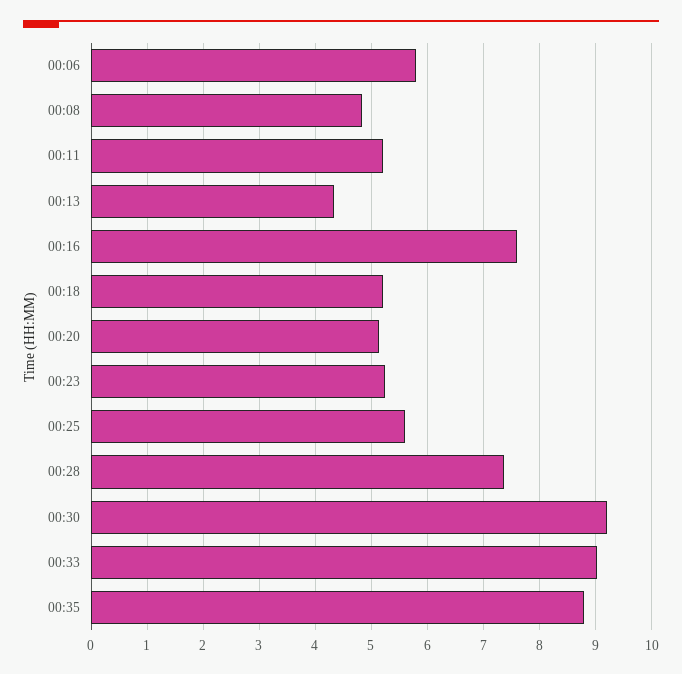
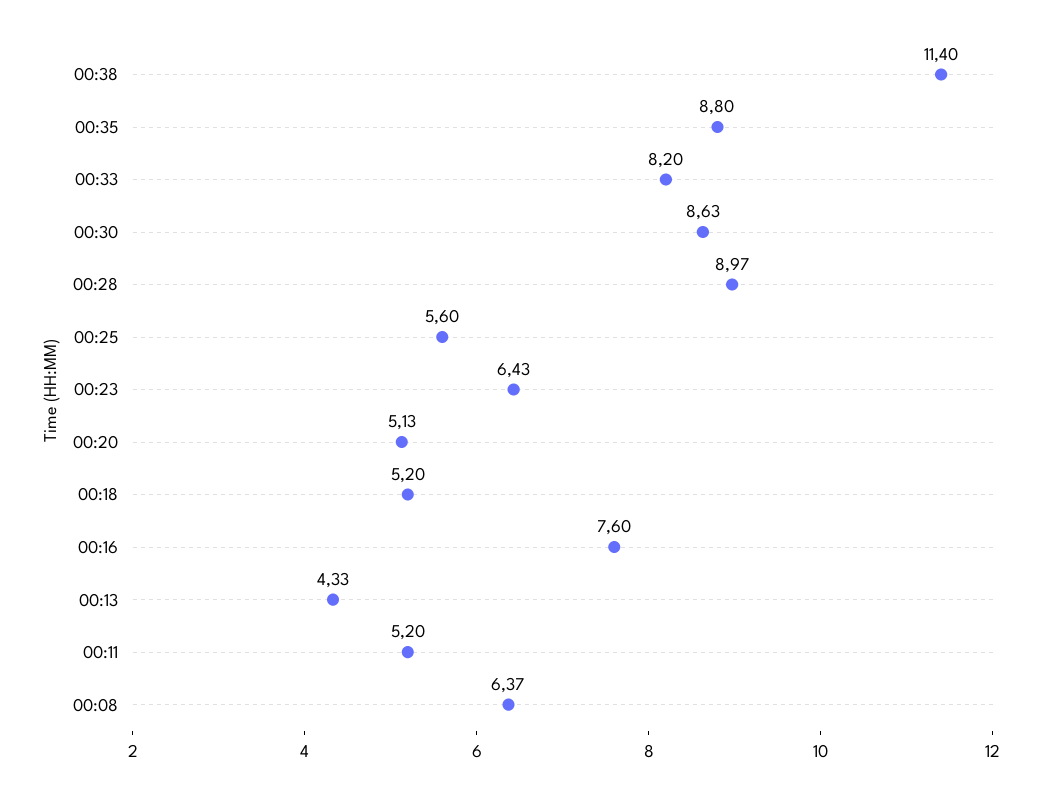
00:06: 5.8 -> none
00:08: 4.8 -> 6.37
00:23: 5.2 -> 6.43
00:28: 7.4 -> 8.97
00:30: 9.2 -> 8.63
00:33: 9 -> 8.2
00:38: none -> 11.4

